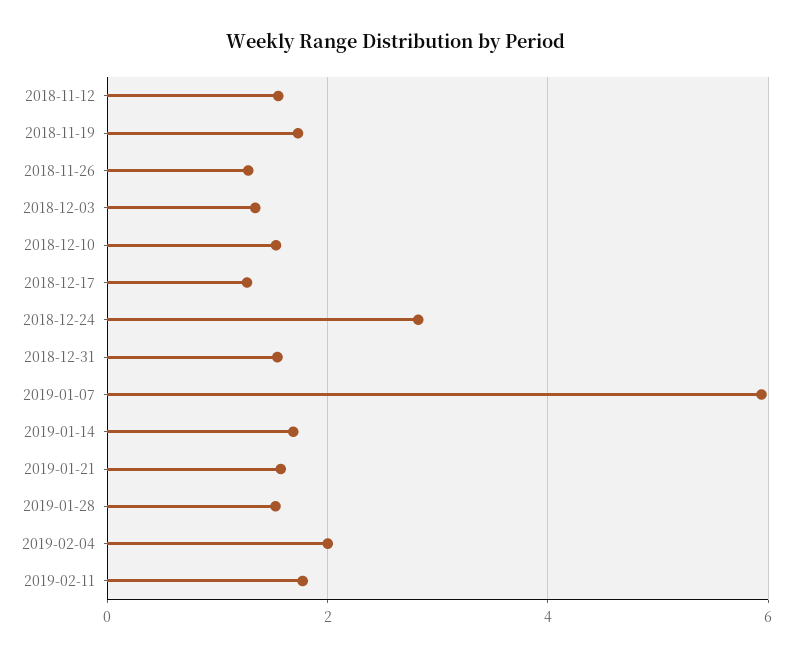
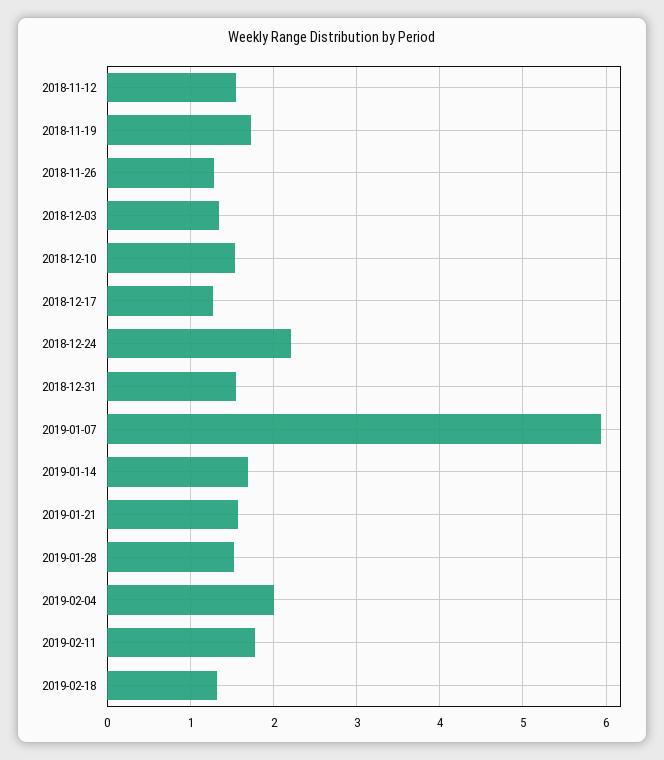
2018-12-24: 2.8 -> 2.2
2019-02-18: none -> 1.3

